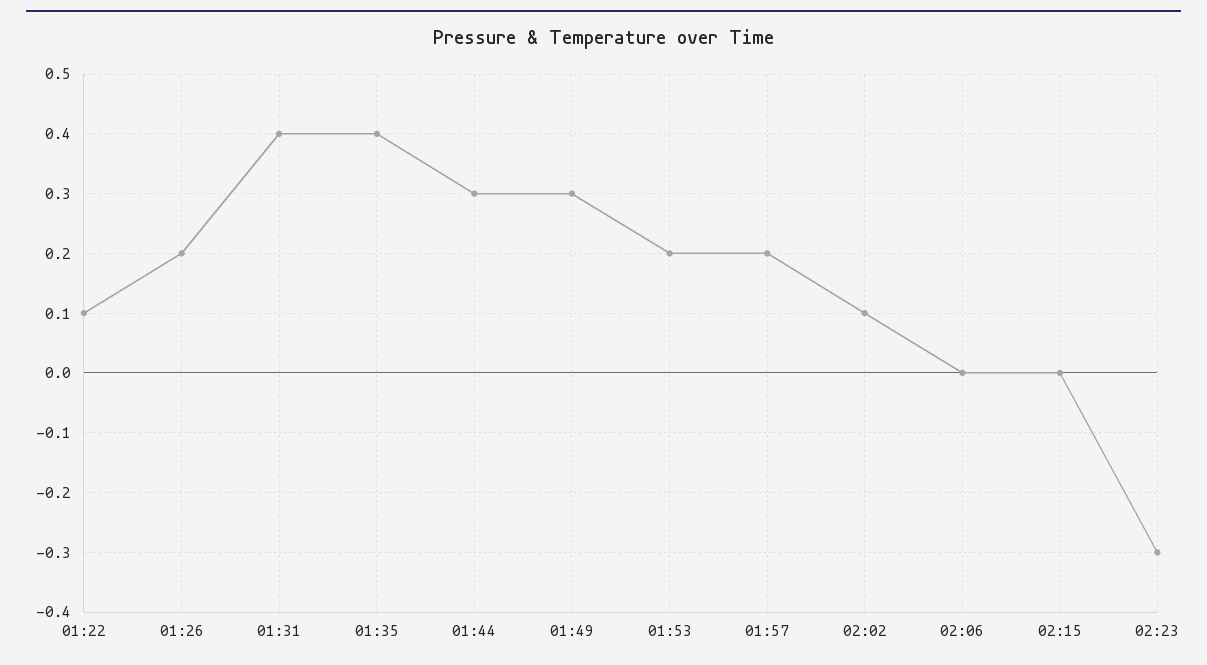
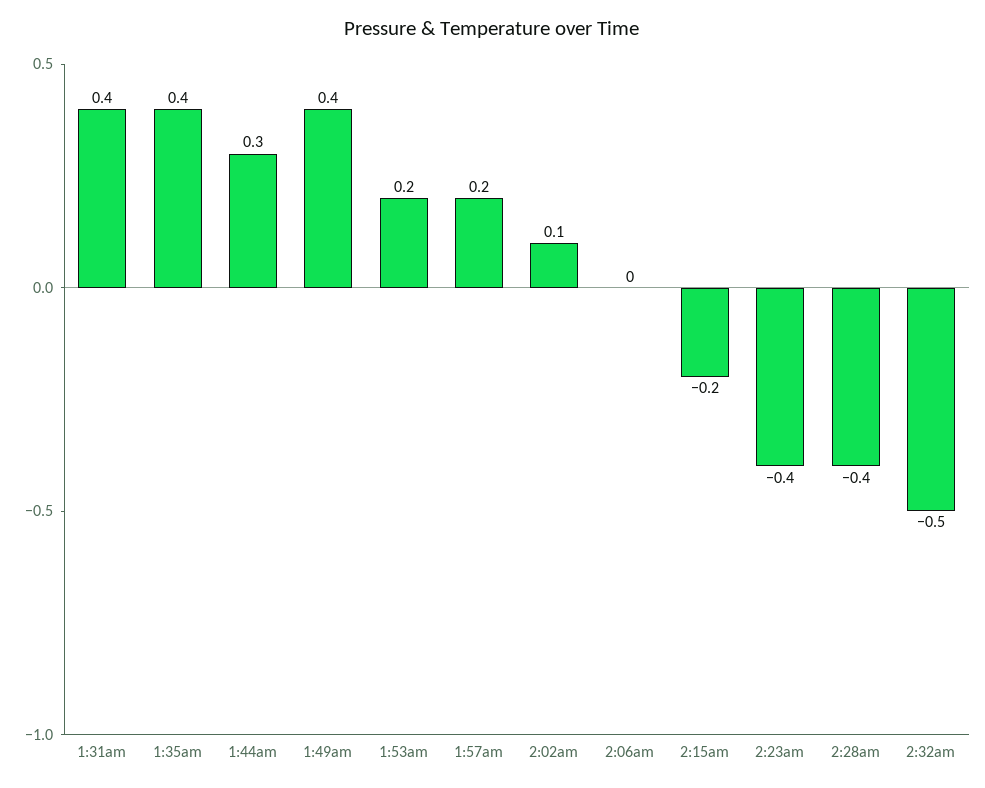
01:22: 0.1 -> none
01:26: 0.2 -> none
01:49: 0.3 -> 0.4
02:15: 0 -> -0.2
02:23: -0.3 -> -0.4
2:28am: none -> -0.4
2:32am: none -> -0.5

